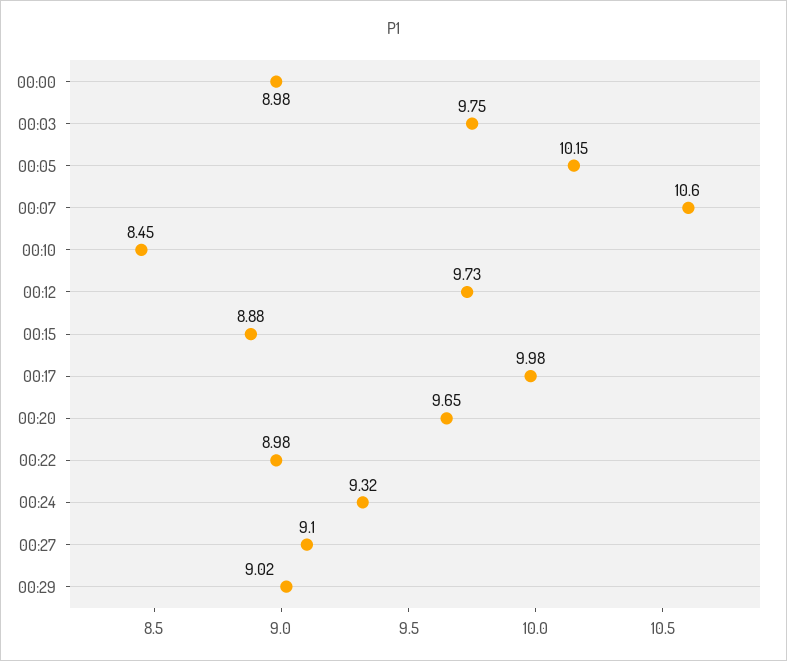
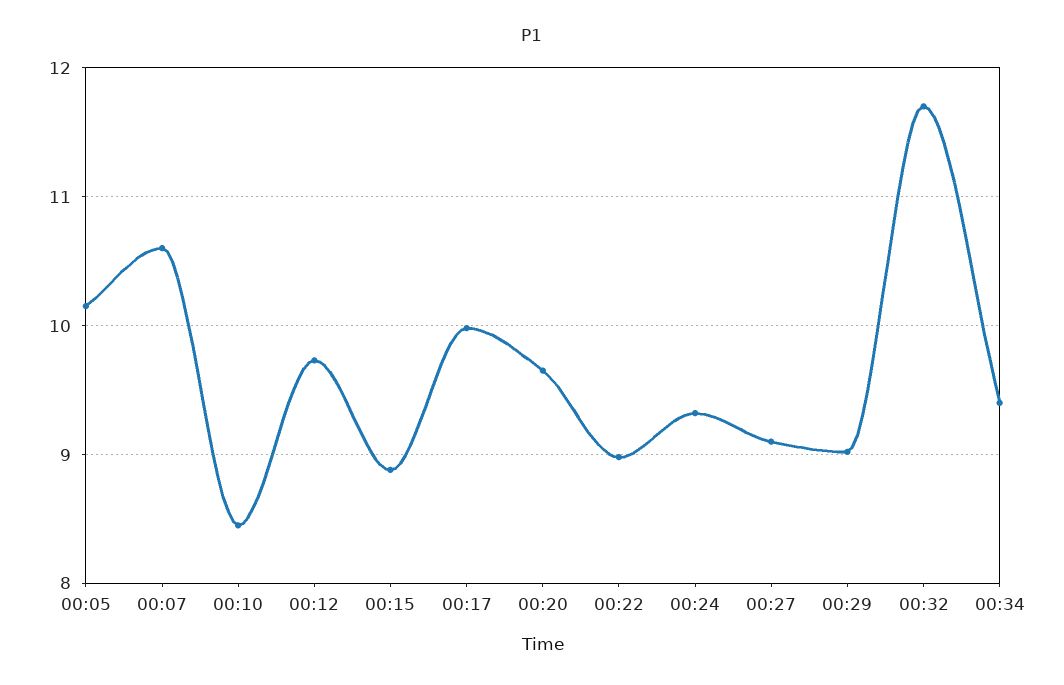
00:00: 8.98 -> none
00:03: 9.75 -> none
00:32: none -> 11.7
00:34: none -> 9.4

